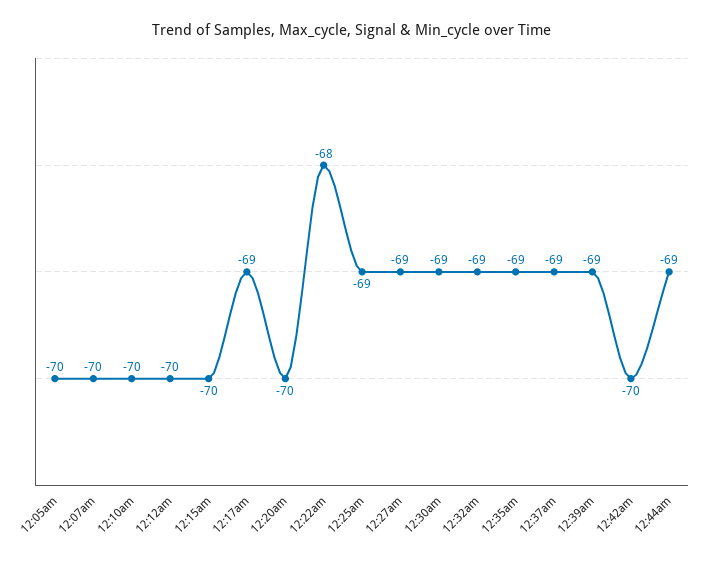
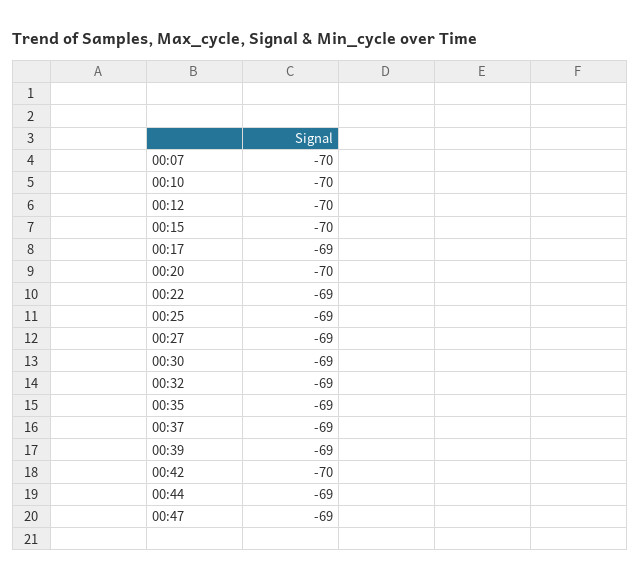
12:05am: -70 -> none
12:22am: -68 -> -69
00:47: none -> -69

